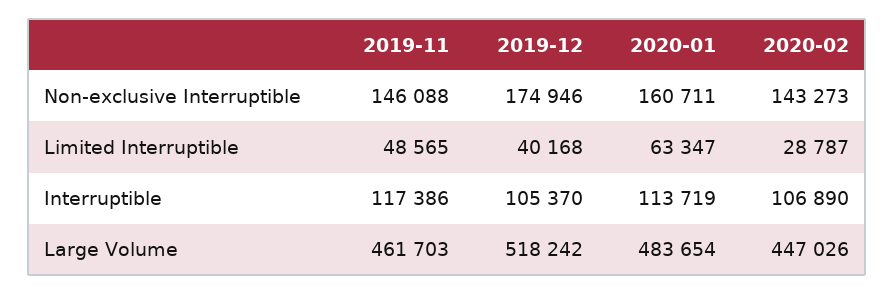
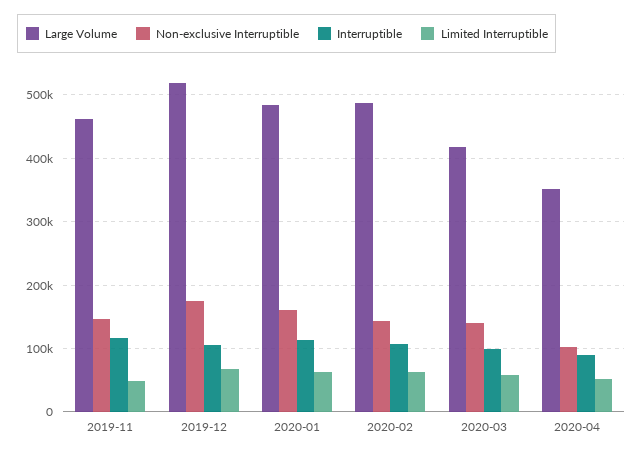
Limited Interruptible, 2019-12: 40168 -> 70000
Limited Interruptible, 2020-02: 28787 -> 60000
Large Volume, 2020-02: 447026 -> 490000
Large Volume, 2020-03: none -> 420000
Non-exclusive Interruptible, 2020-03: none -> 140000
Interruptible, 2020-03: none -> 100000
Limited Interruptible, 2020-03: none -> 60000
Large Volume, 2020-04: none -> 350000
Non-exclusive Interruptible, 2020-04: none -> 100000
Interruptible, 2020-04: none -> 90000
Limited Interruptible, 2020-04: none -> 50000

